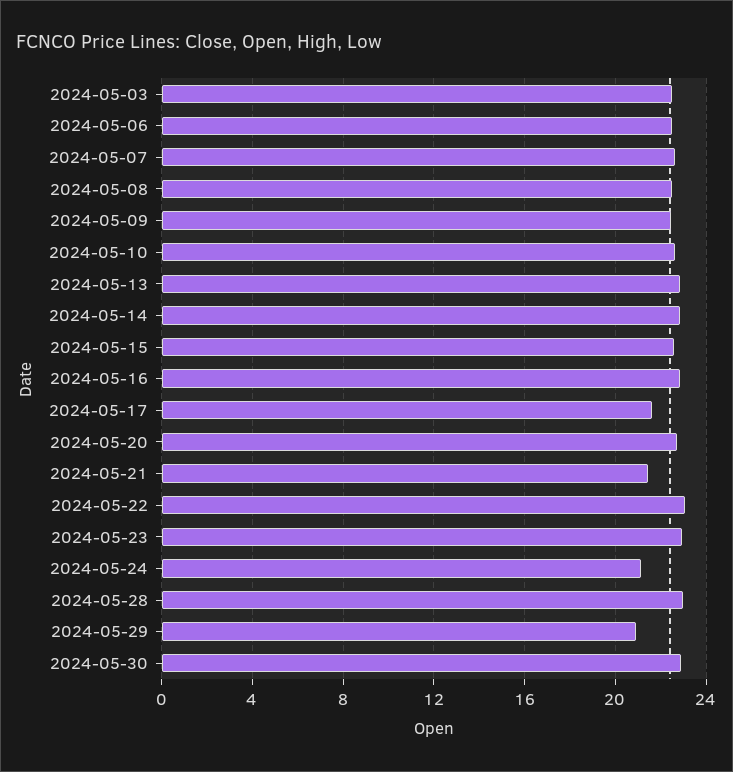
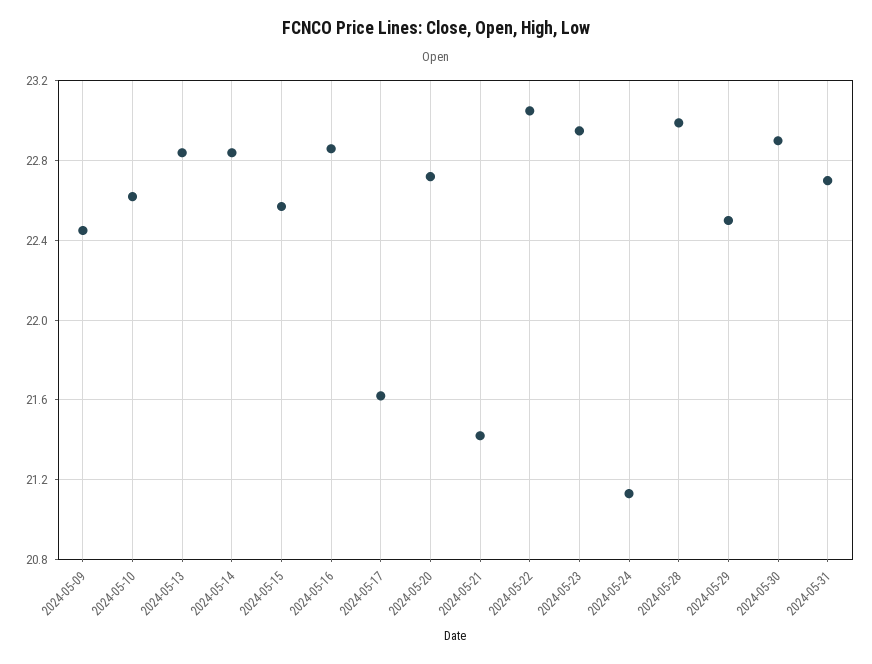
2024-05-03: 22.5 -> none
2024-05-06: 22.5 -> none
2024-05-07: 22.5 -> none
2024-05-08: 22.5 -> none
2024-05-29: 21 -> 22.5
2024-05-31: none -> 22.7

